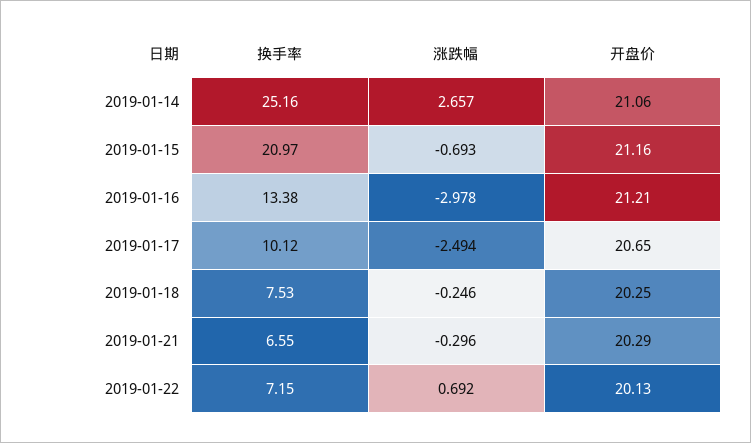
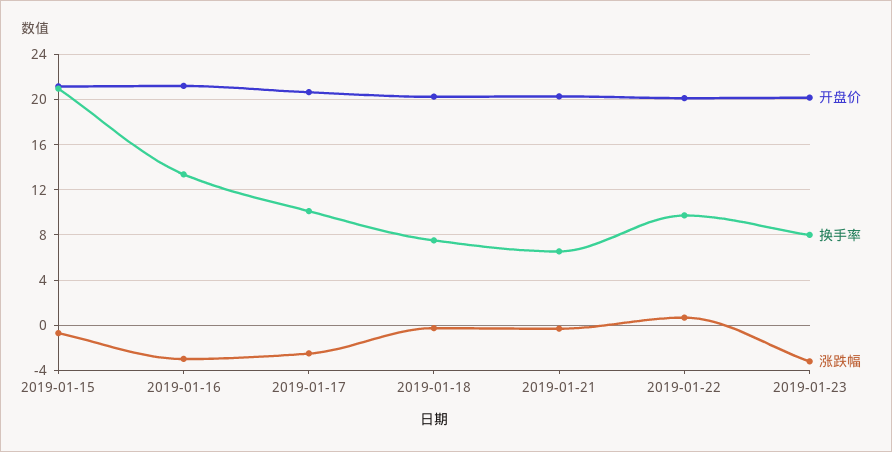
换手率, 2019-01-14: 25.16 -> none
涨跌幅, 2019-01-14: 2.657 -> none
开盘价, 2019-01-14: 21.06 -> none
换手率, 2019-01-22: 7.15 -> 10
开盘价, 2019-01-23: none -> 20
换手率, 2019-01-23: none -> 8
涨跌幅, 2019-01-23: none -> -3

